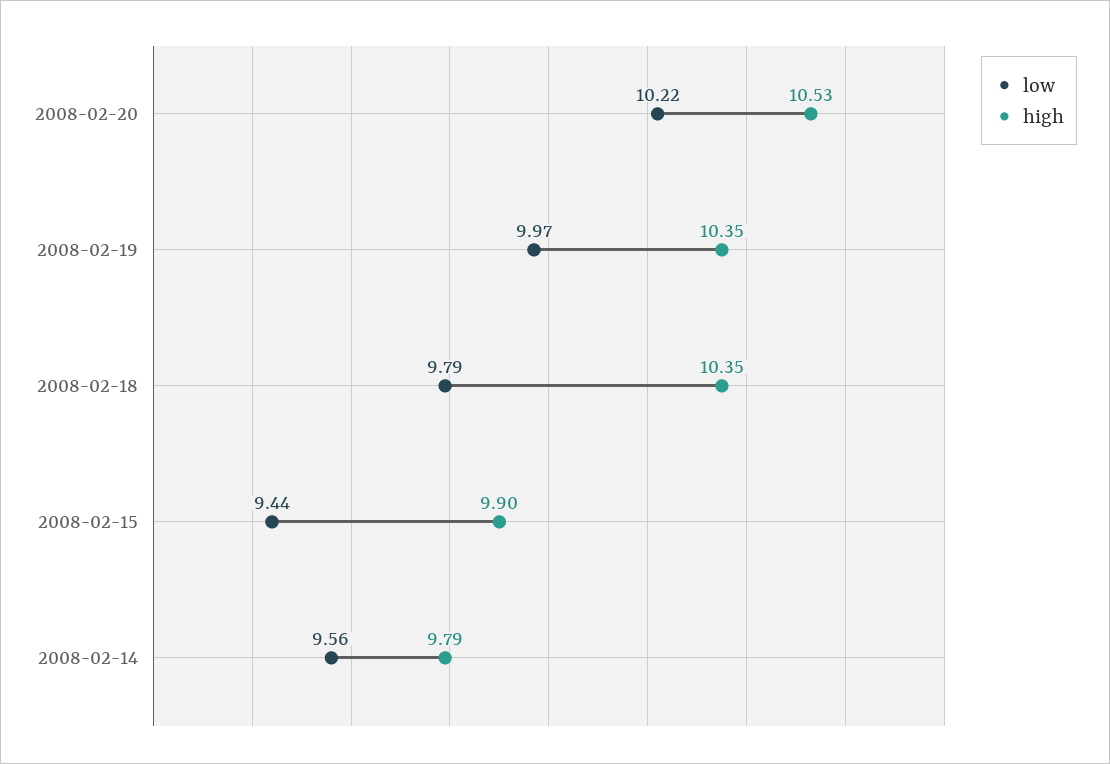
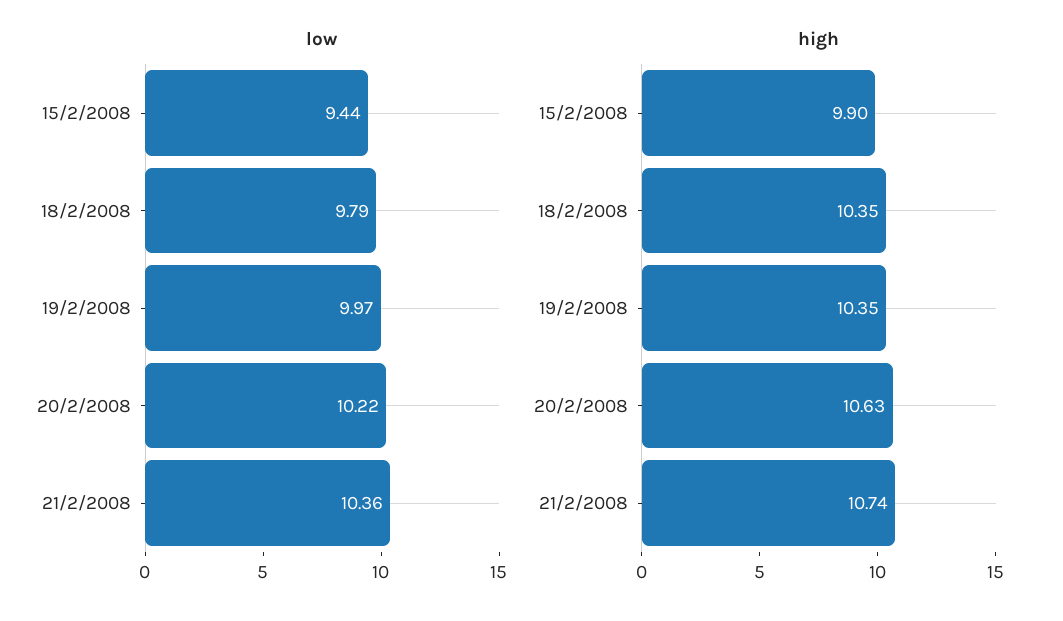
high, 2008-02-20: 10.53 -> 10.63
low, 2008-02-14: 9.56 -> none
high, 2008-02-14: 9.79 -> none
low, 21/2/2008: none -> 10.36
high, 21/2/2008: none -> 10.74

